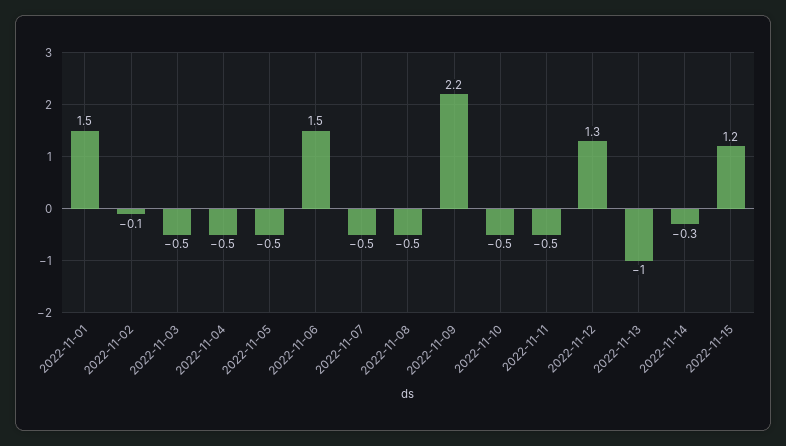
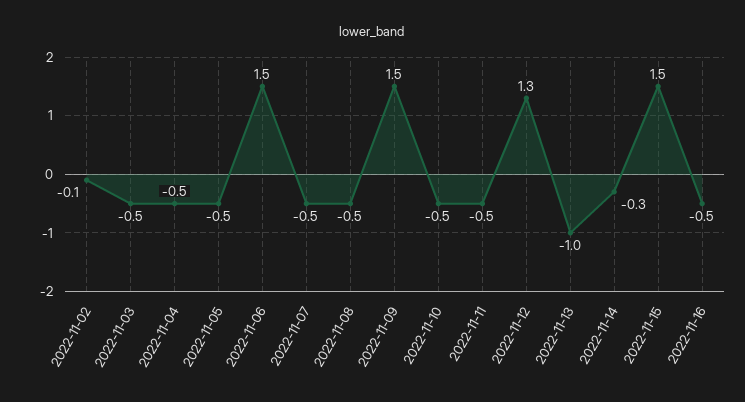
2022-11-01: 1.5 -> none
2022-11-09: 2.2 -> 1.5
2022-11-15: 1.2 -> 1.5
2022-11-16: none -> -0.5

